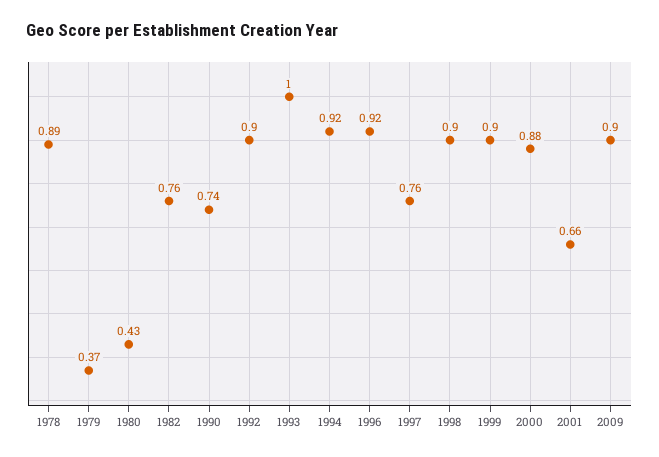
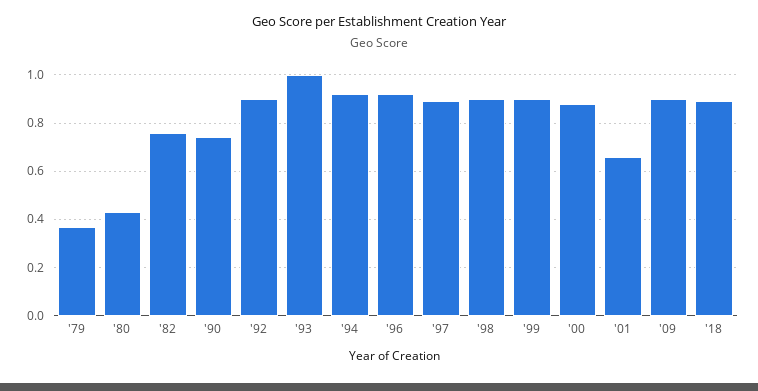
1978: 0.89 -> none
1997: 0.76 -> 0.9
'18: none -> 0.9

